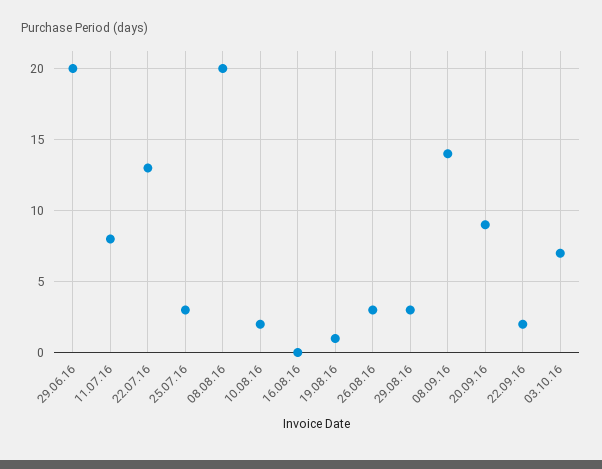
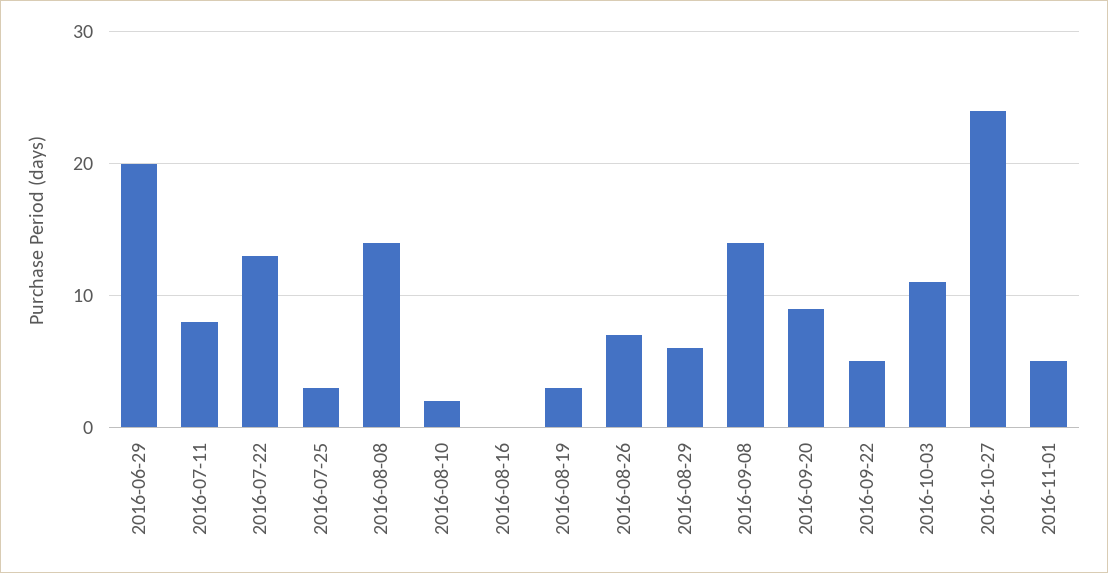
08.08.16: 20 -> 14
19.08.16: 1 -> 3
26.08.16: 3 -> 7
29.08.16: 3 -> 6
22.09.16: 2 -> 5
03.10.16: 7 -> 11
2016-10-27: none -> 24
2016-11-01: none -> 5

